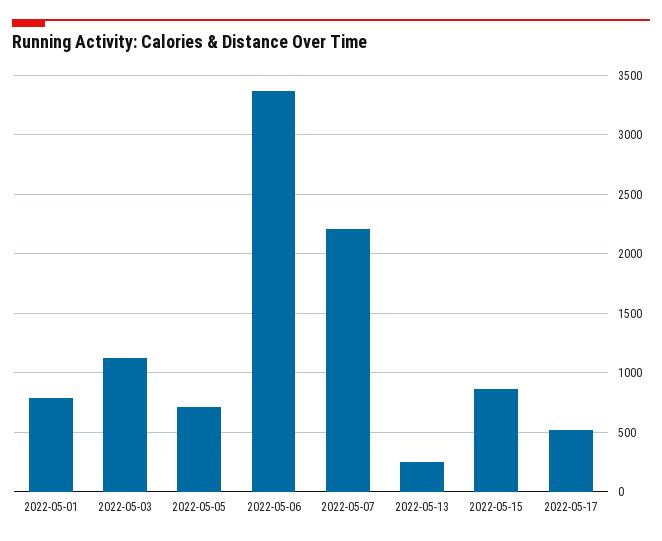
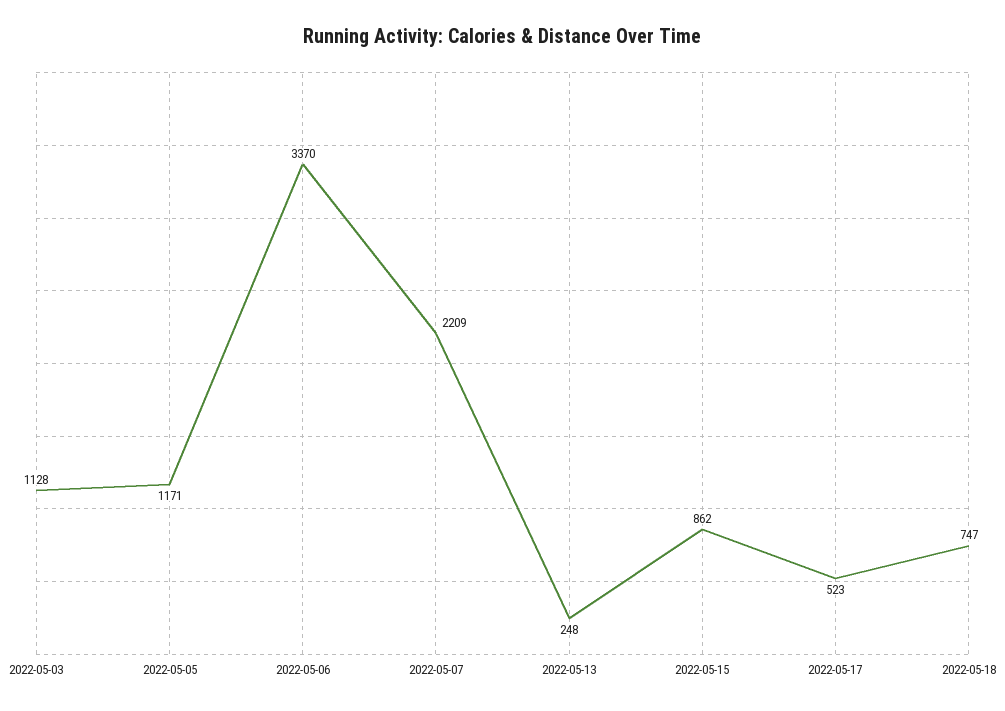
2022-05-01: 800 -> none
2022-05-05: 700 -> 1171
2022-05-18: none -> 747

